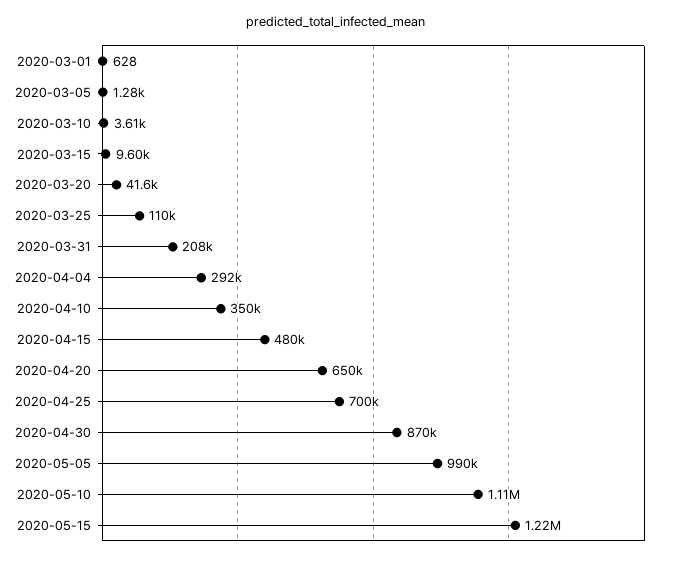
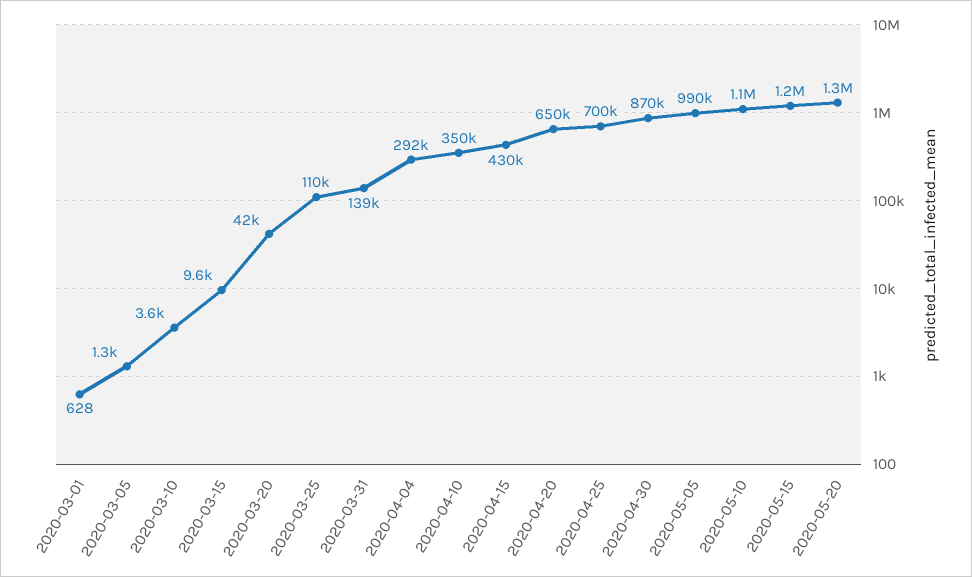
2020-03-31: 208000 -> 139000
2020-04-15: 480000 -> 430000
2020-05-20: none -> 1300000

